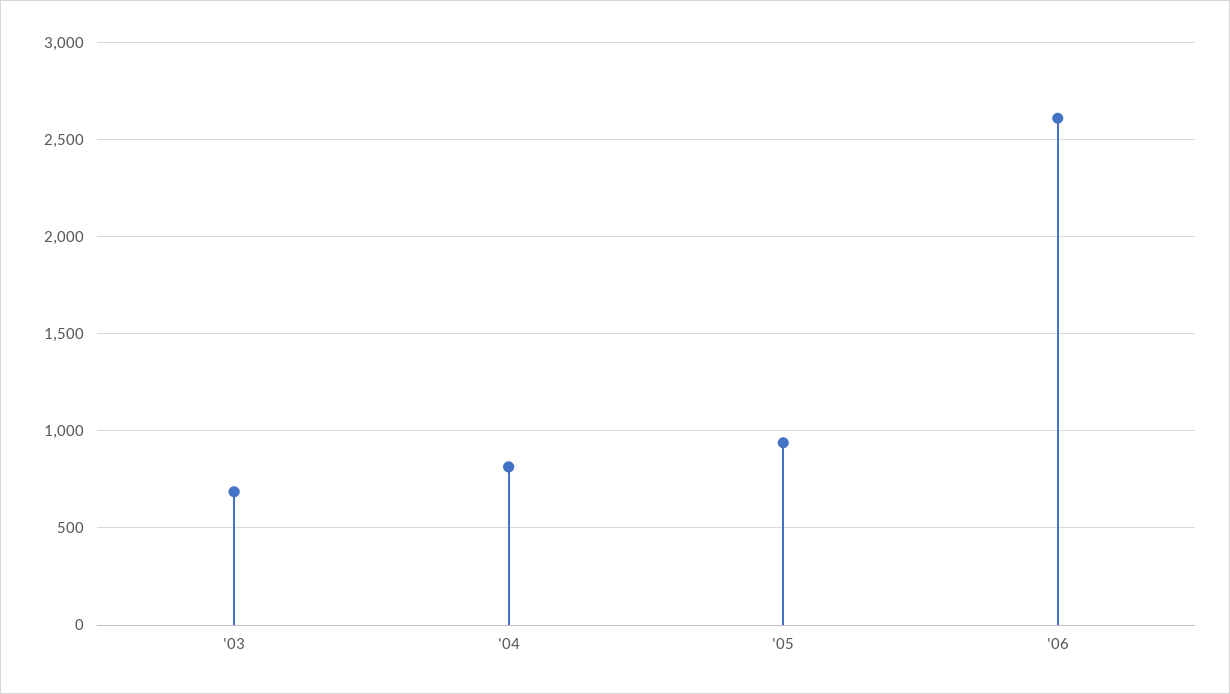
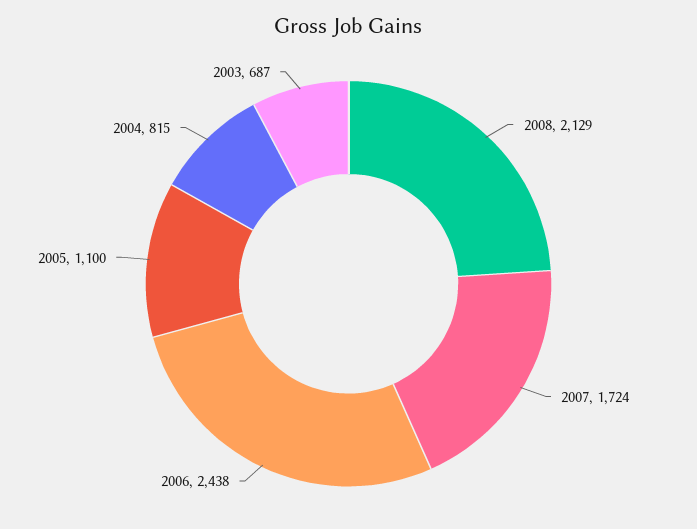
'05: 950 -> 1100
'06: 2600 -> 2438
2008: none -> 2129
2007: none -> 1724

